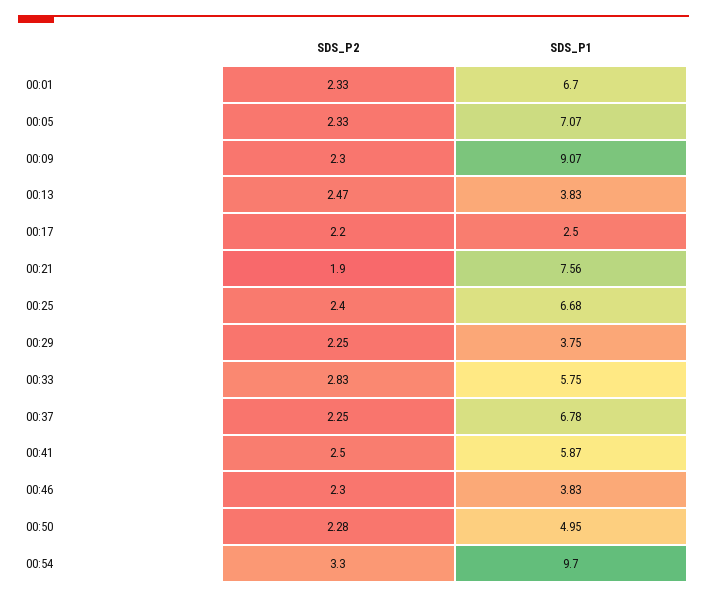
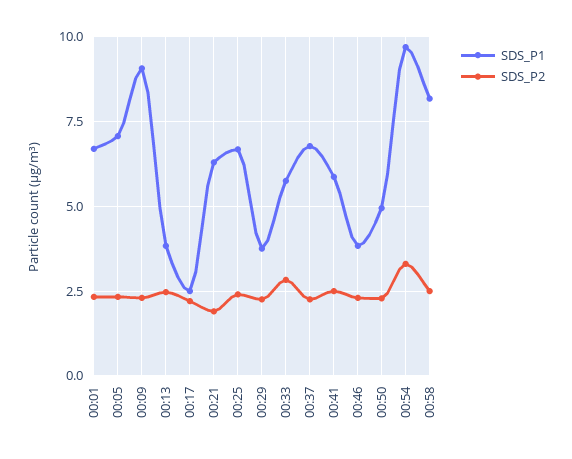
SDS_P1, 00:21: 7.56 -> 6.25
SDS_P1, 00:58: none -> 8.25
SDS_P2, 00:58: none -> 2.5

